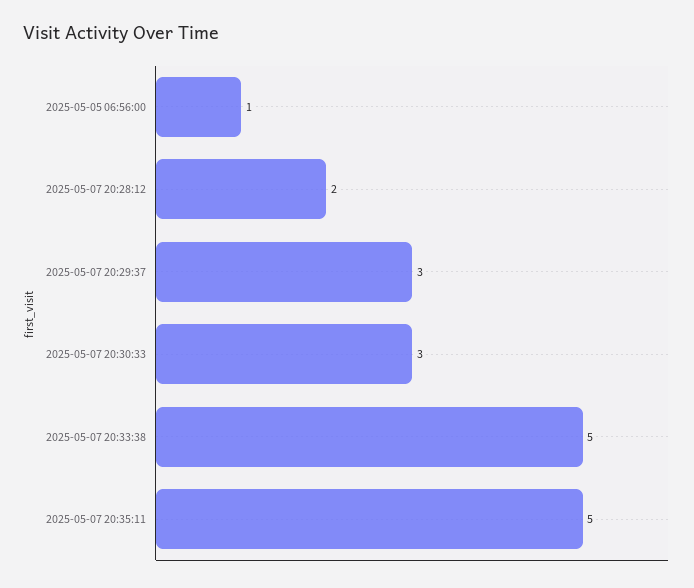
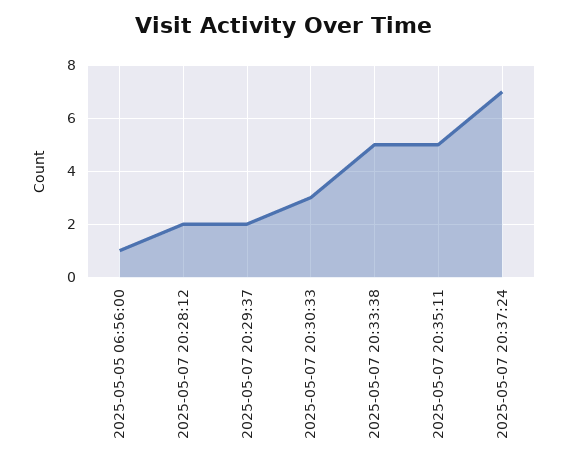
2025-05-07 20:29:37: 3 -> 2
2025-05-07 20:37:24: none -> 7

